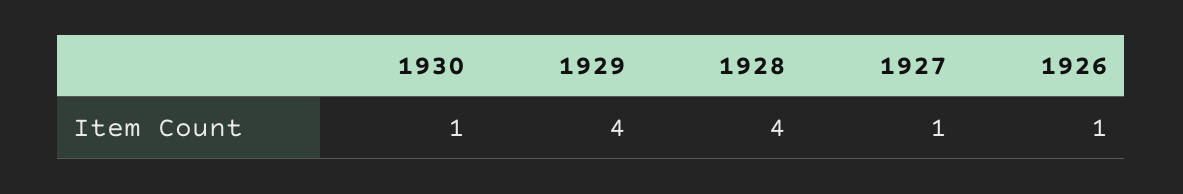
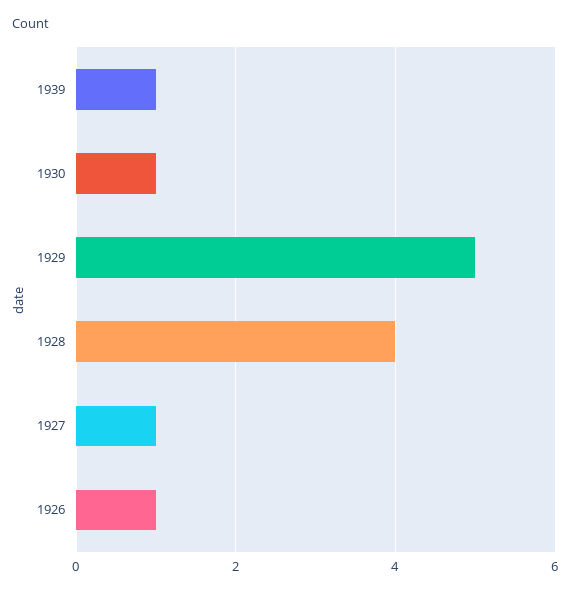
1929: 4 -> 5
1939: none -> 1

